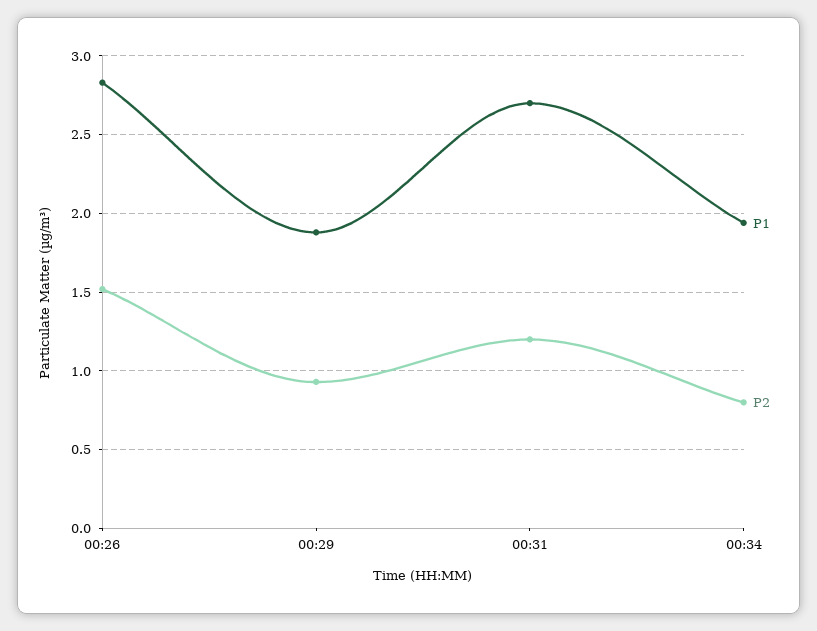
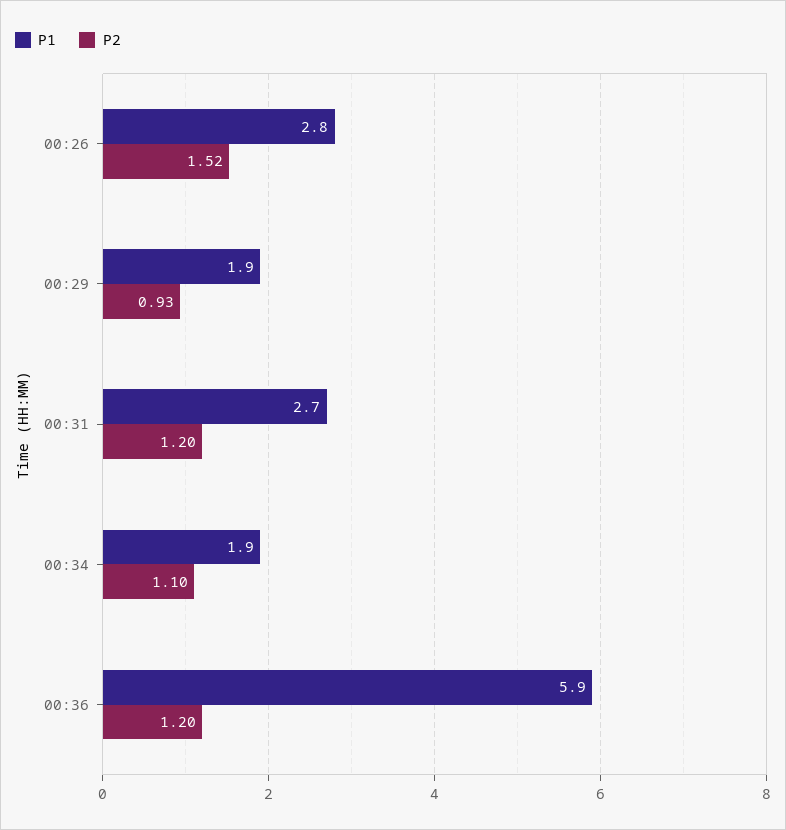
P2, 00:34: 0.8 -> 1.1
P1, 00:36: none -> 5.9
P2, 00:36: none -> 1.2

